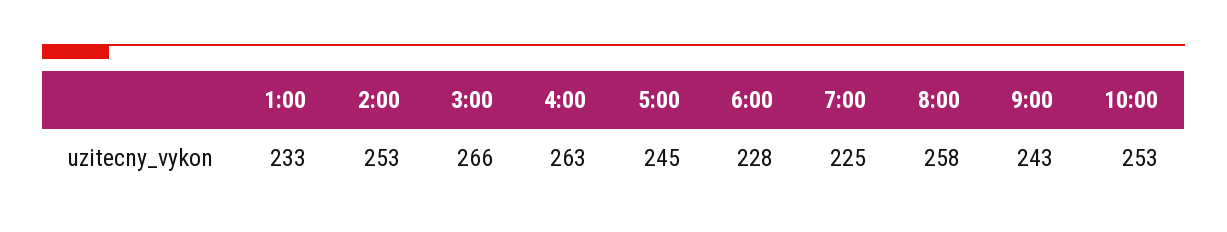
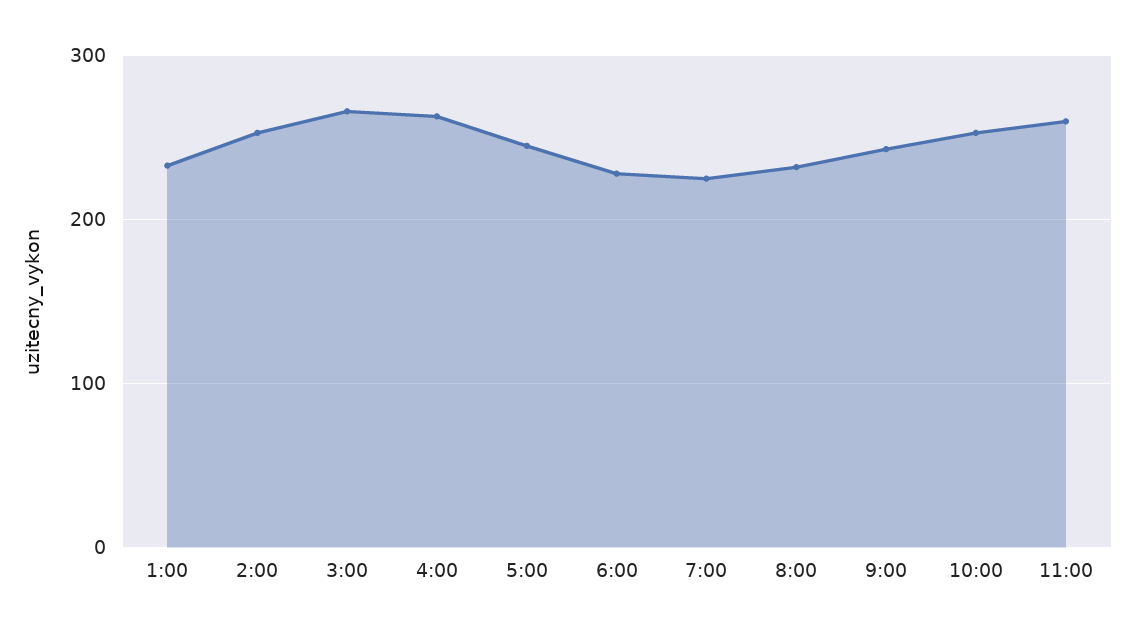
8:00: 258 -> 230
11:00: none -> 260

